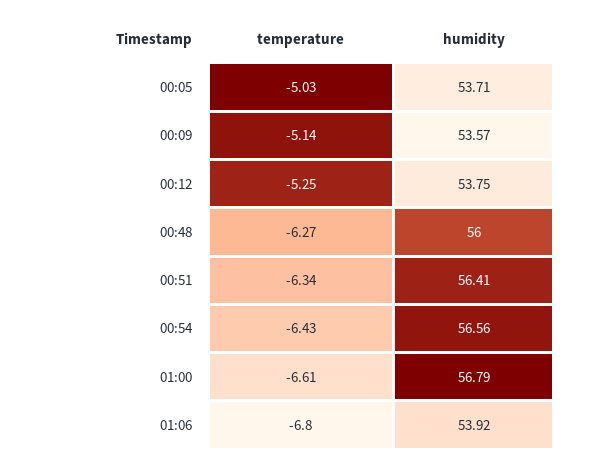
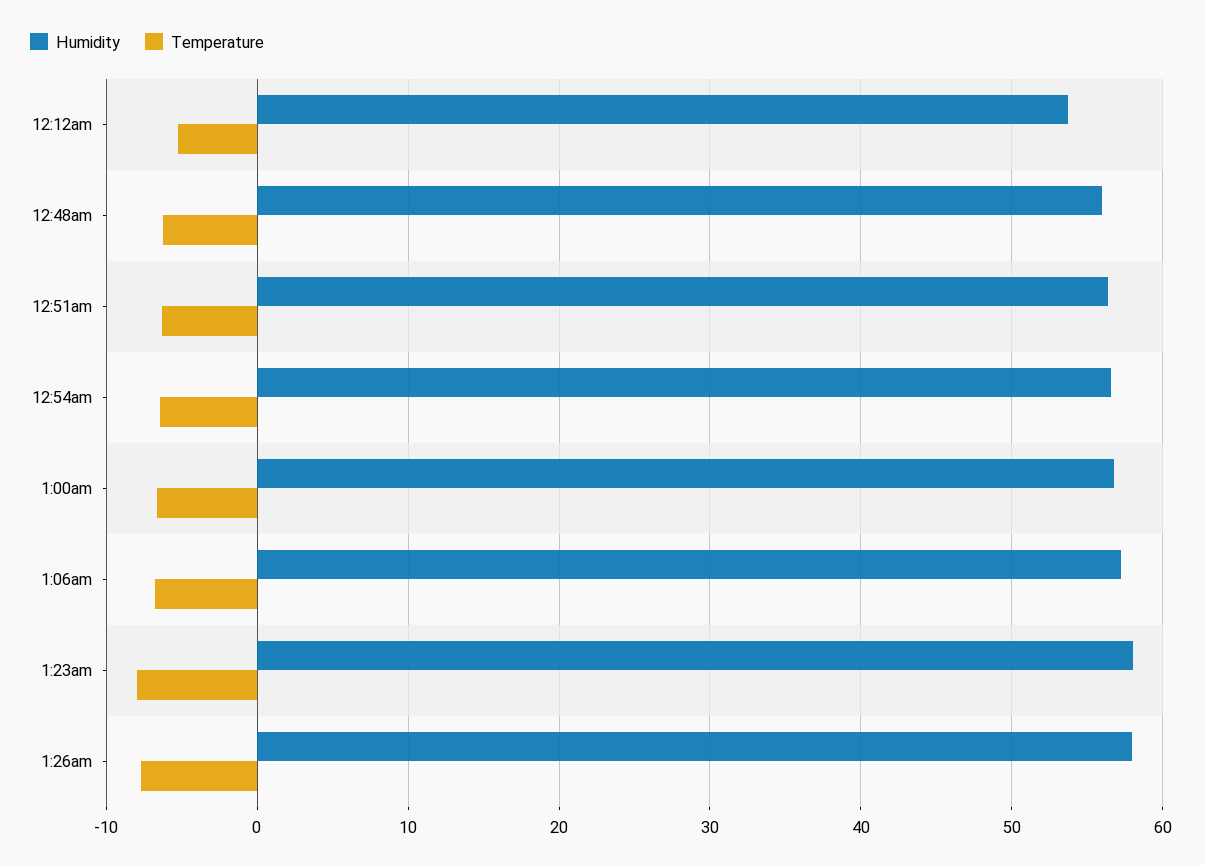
temperature, 00:05: -5.03 -> none
humidity, 00:05: 53.71 -> none
temperature, 00:09: -5.14 -> none
humidity, 00:09: 53.57 -> none
humidity, 01:06: 53.92 -> 57
humidity, 1:23am: none -> 58
temperature, 1:23am: none -> -8
humidity, 1:26am: none -> 58
temperature, 1:26am: none -> -8

